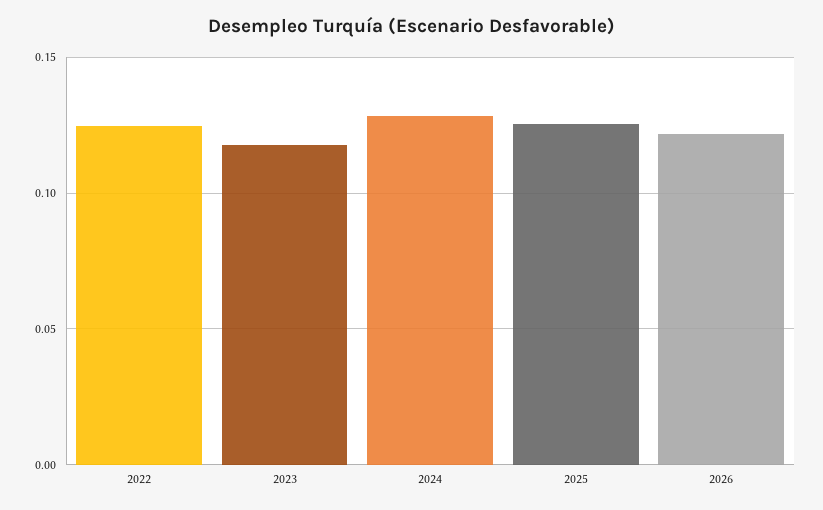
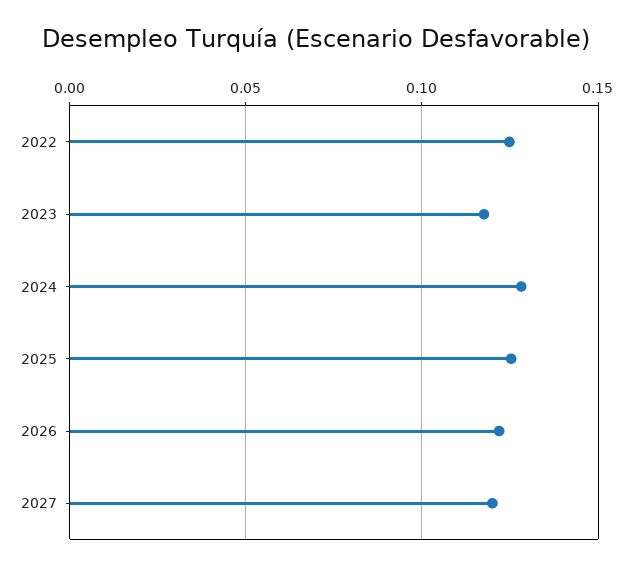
2027: none -> 0.12

